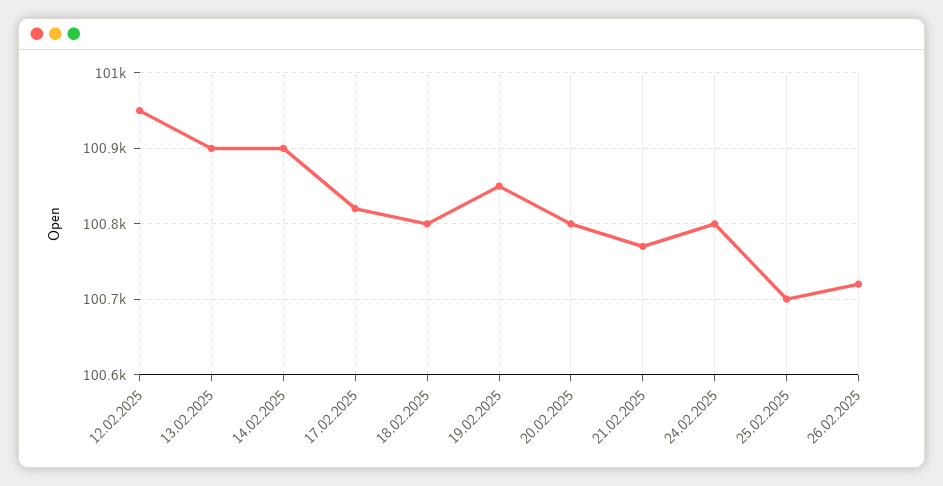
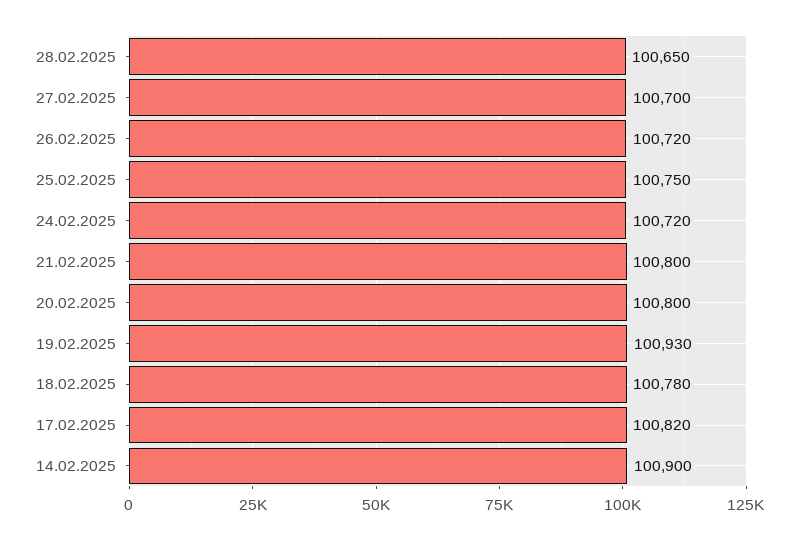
12.02.2025: 100950 -> none
13.02.2025: 100900 -> none
18.02.2025: 100800 -> 100780
19.02.2025: 100850 -> 100930
21.02.2025: 100770 -> 100800
24.02.2025: 100800 -> 100720
25.02.2025: 100700 -> 100750
28.02.2025: none -> 100650
27.02.2025: none -> 100700

